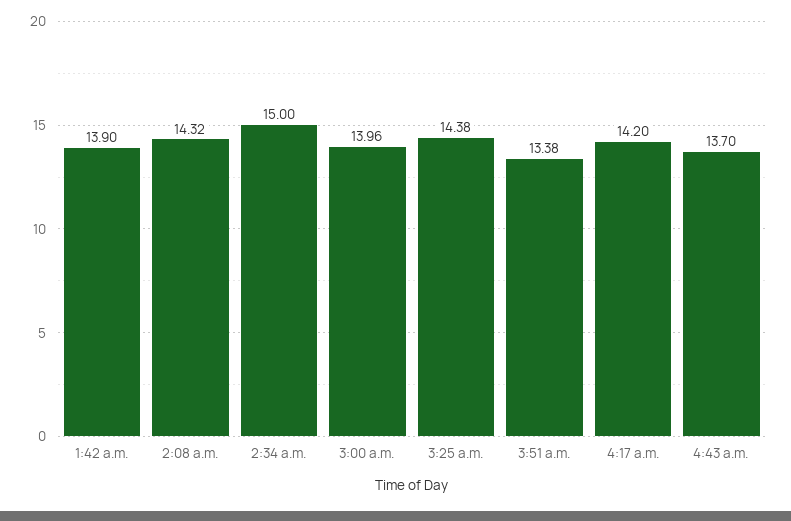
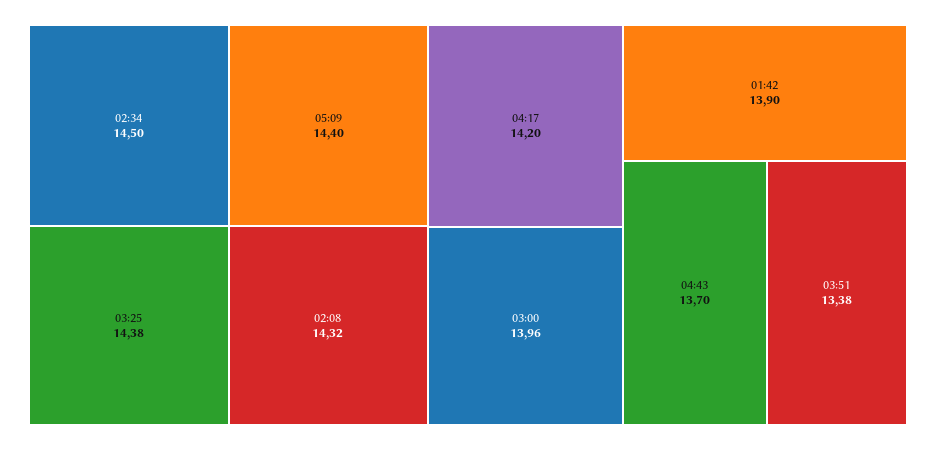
2:34 a.m.: 15 -> 14.5
05:09: none -> 14.4

